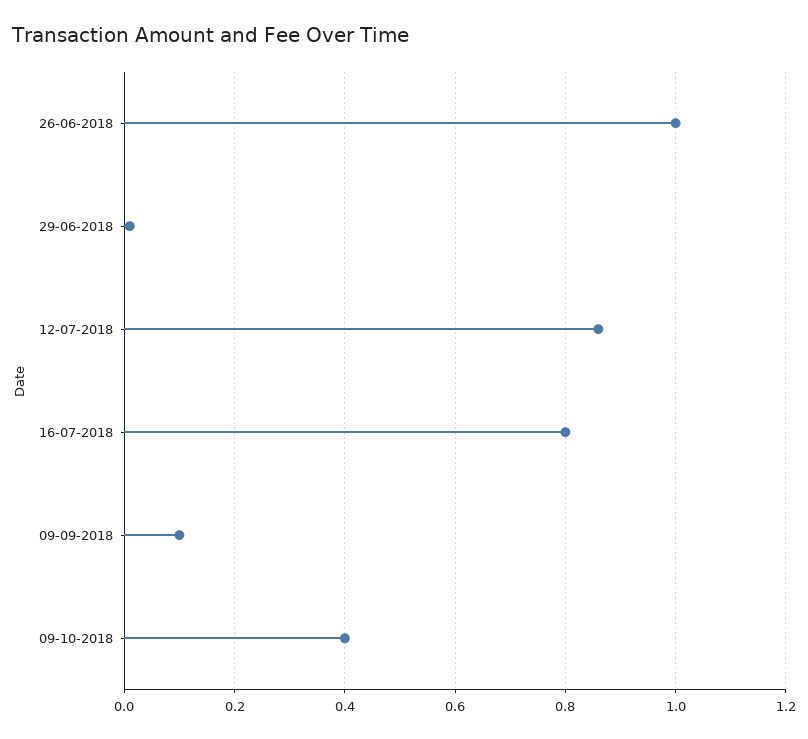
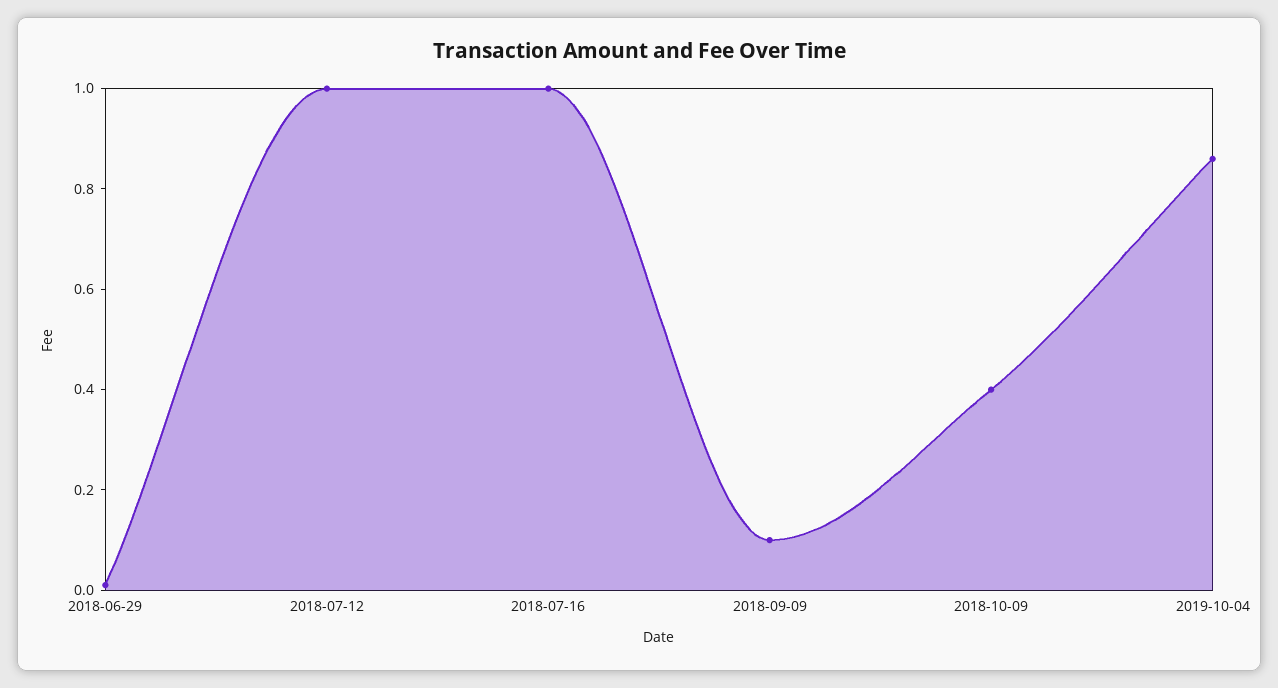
26-06-2018: 1 -> none
12-07-2018: 0.85 -> 1
16-07-2018: 0.8 -> 1
2019-10-04: none -> 0.85

